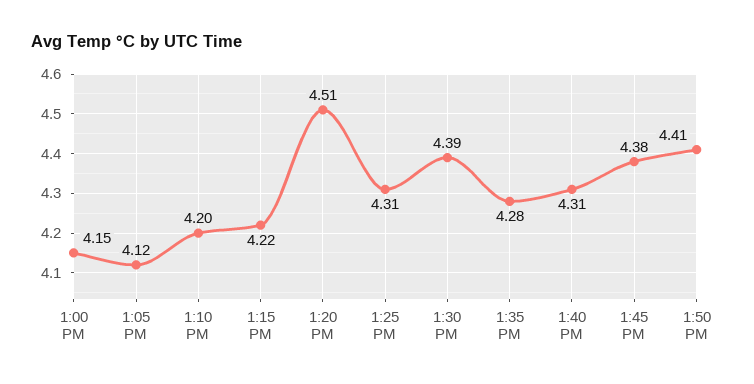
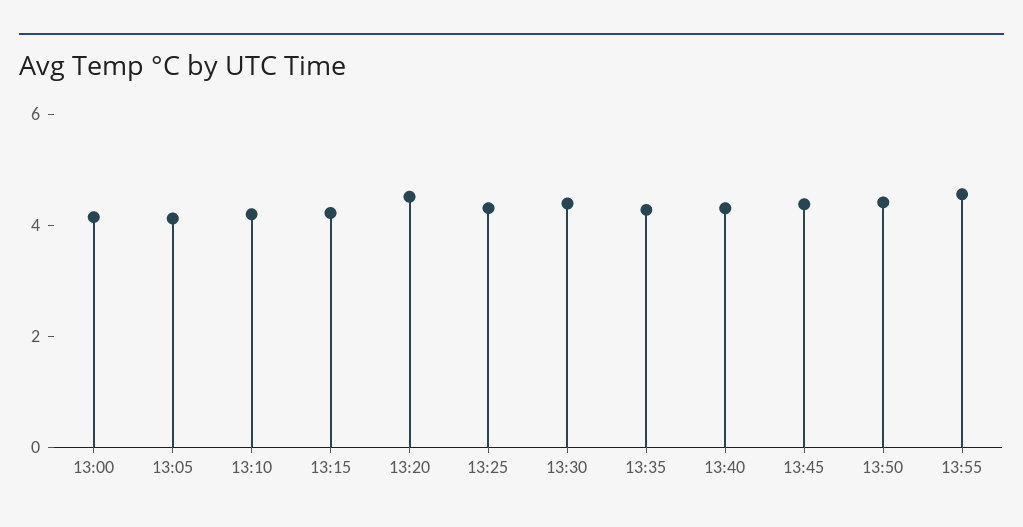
13:55: none -> 4.5

